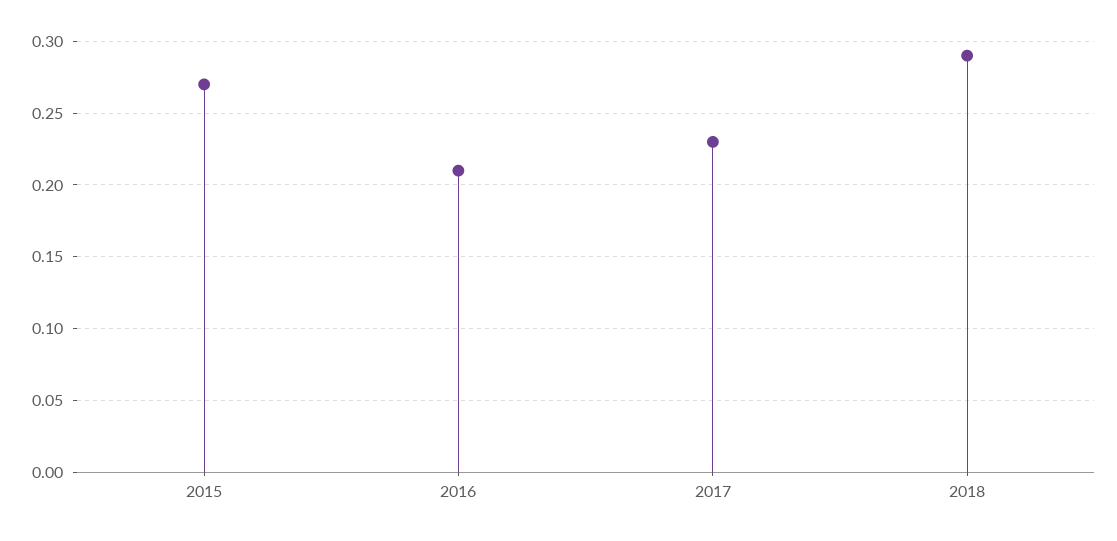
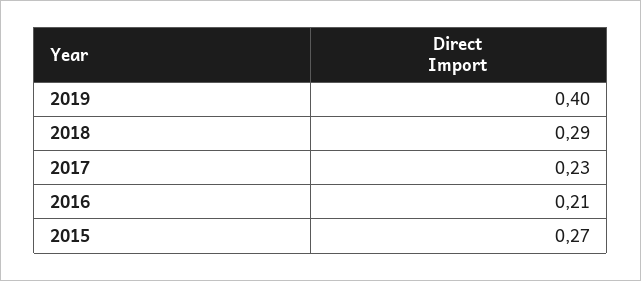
2019: none -> 0.4

